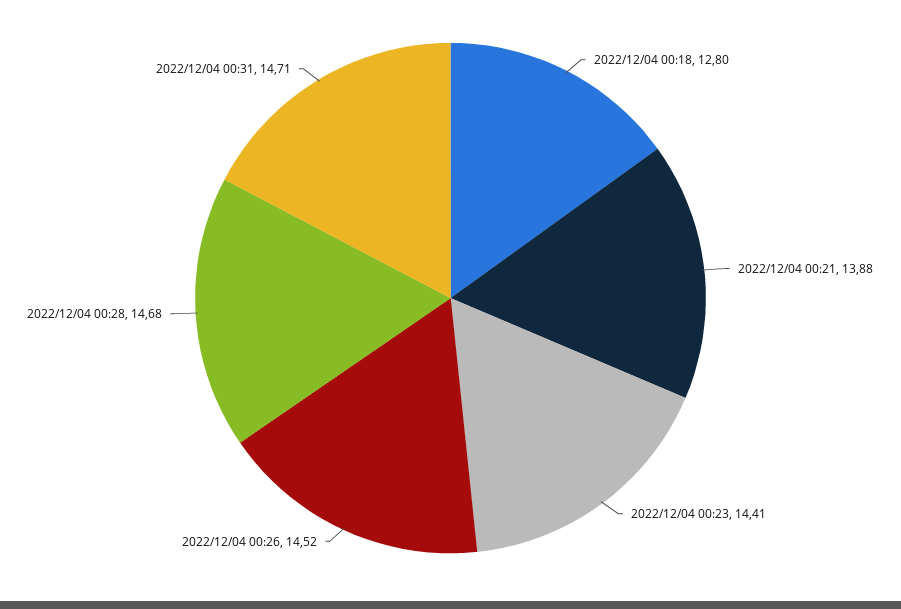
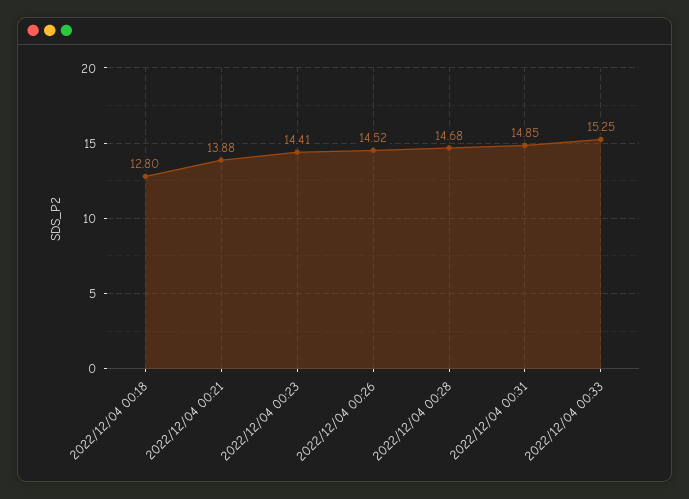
2022/12/04 00:31: 14.71 -> 14.85
2022/12/04 00:33: none -> 15.25

